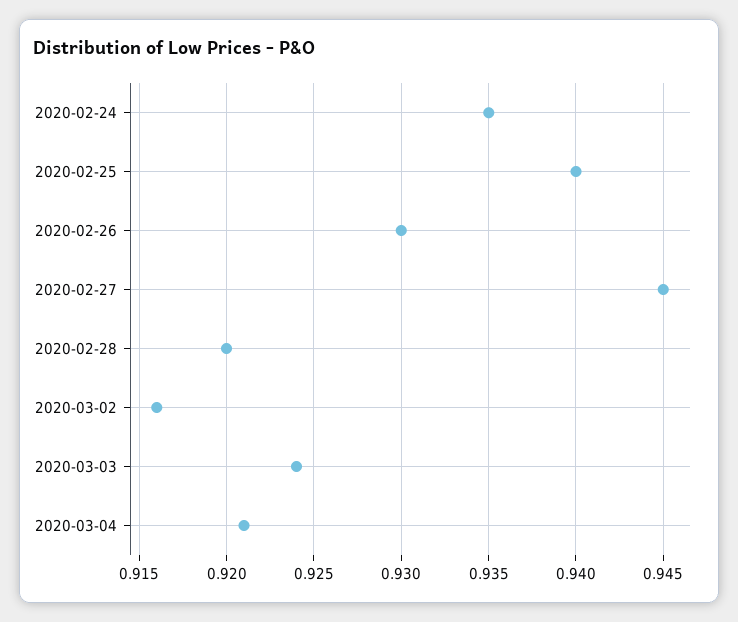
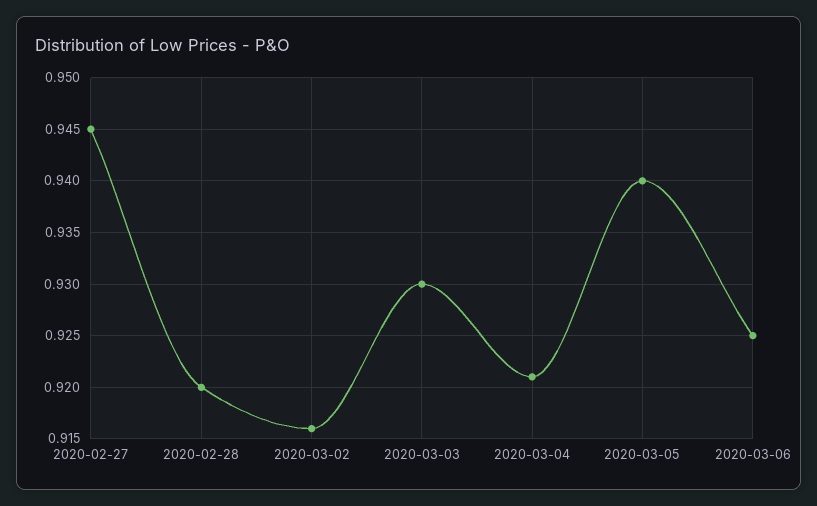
2020-02-24: 0.935 -> none
2020-02-25: 0.94 -> none
2020-02-26: 0.93 -> none
2020-03-03: 0.924 -> 0.93
2020-03-05: none -> 0.94
2020-03-06: none -> 0.925

